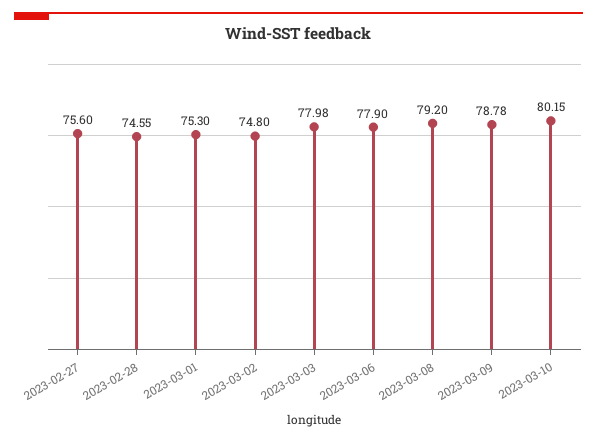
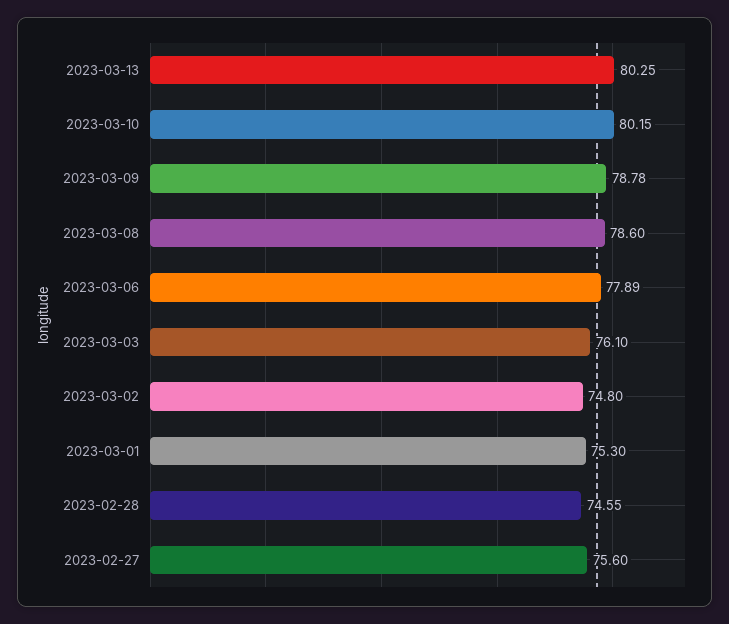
2023-03-03: 77.98 -> 76.1
2023-03-06: 77.9 -> 77.89
2023-03-08: 79.2 -> 78.6
2023-03-13: none -> 80.25

